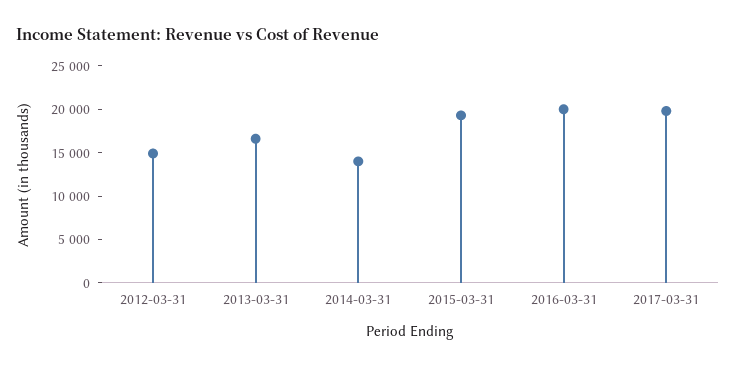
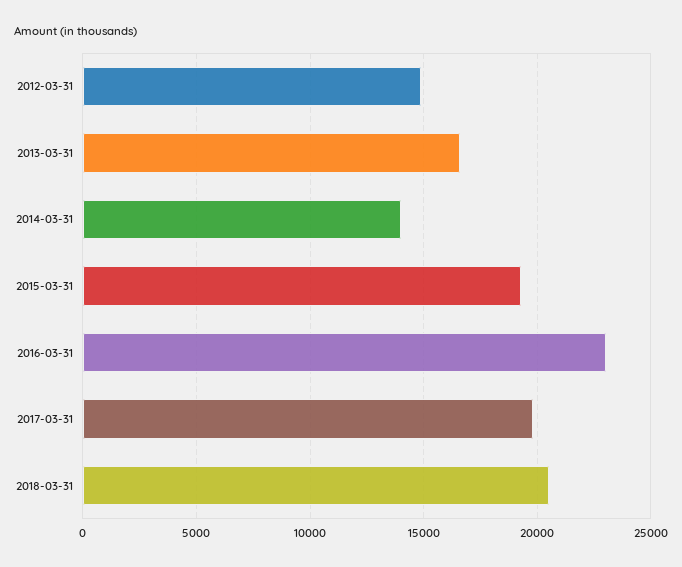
2016-03-31: 20000 -> 23000
2018-03-31: none -> 20500

